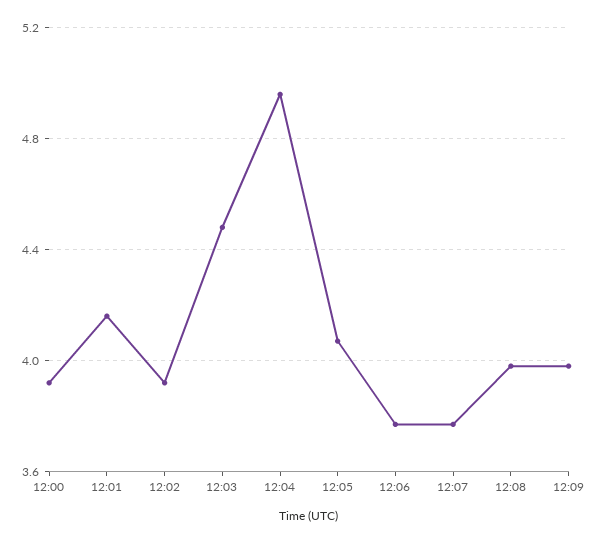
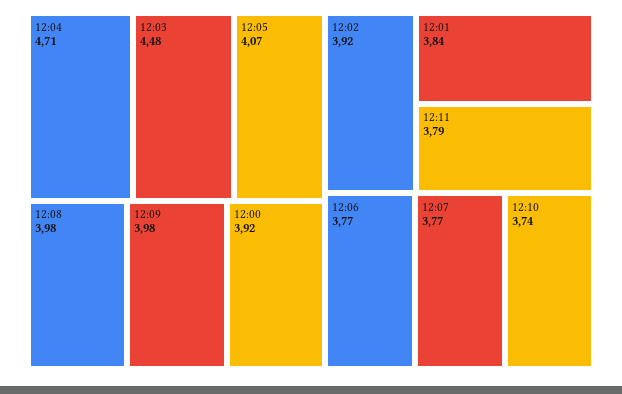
12:01: 4.15 -> 3.84
12:04: 4.95 -> 4.71
12:11: none -> 3.79
12:10: none -> 3.74

